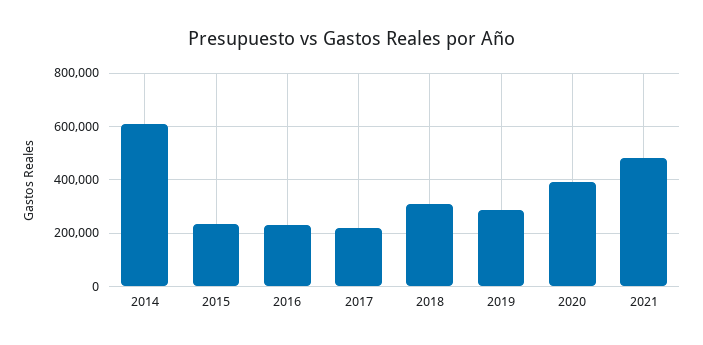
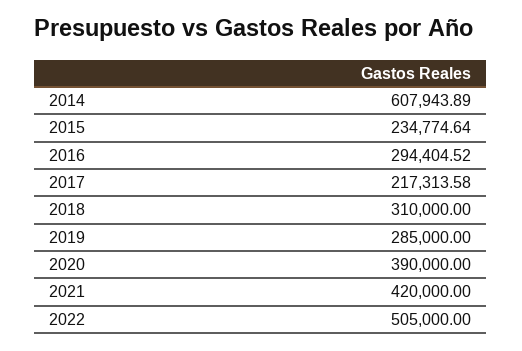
2016: 225000 -> 294404.52
2021: 475000 -> 420000
2022: none -> 505000

